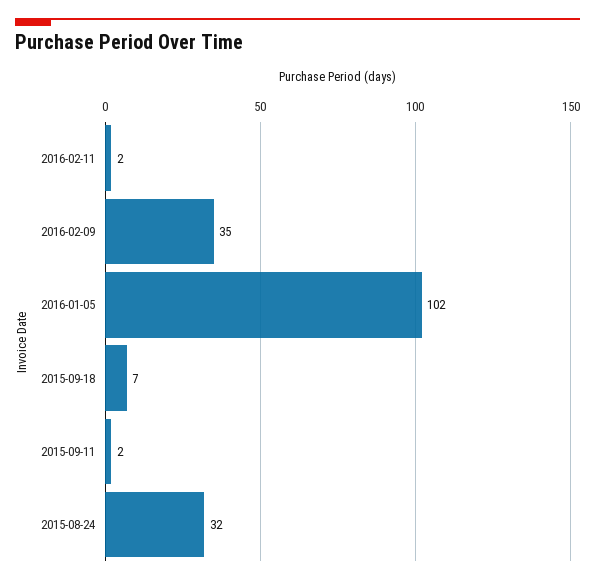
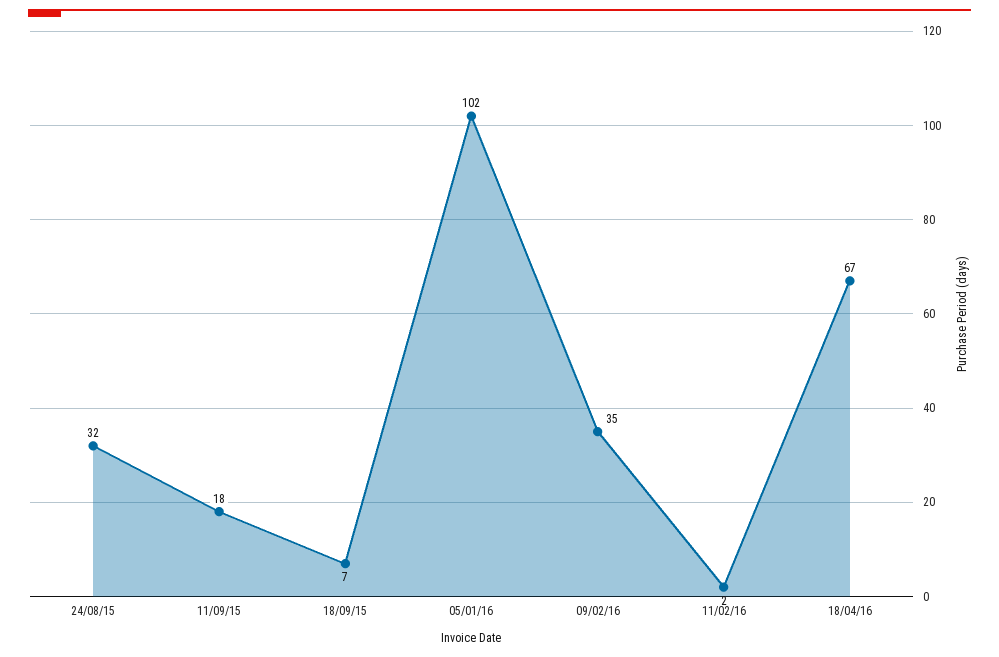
2015-09-11: 2 -> 18
18/04/16: none -> 67

